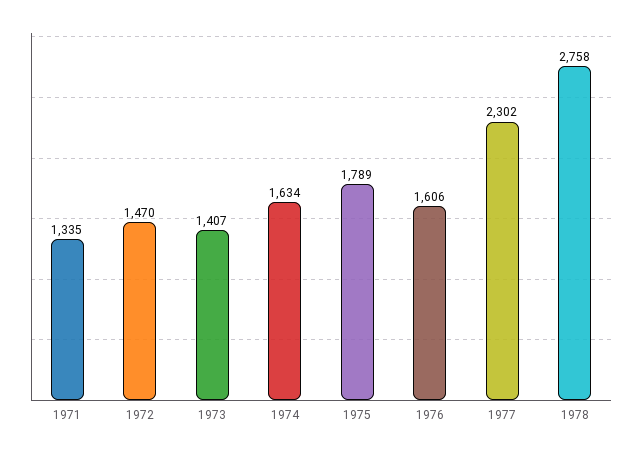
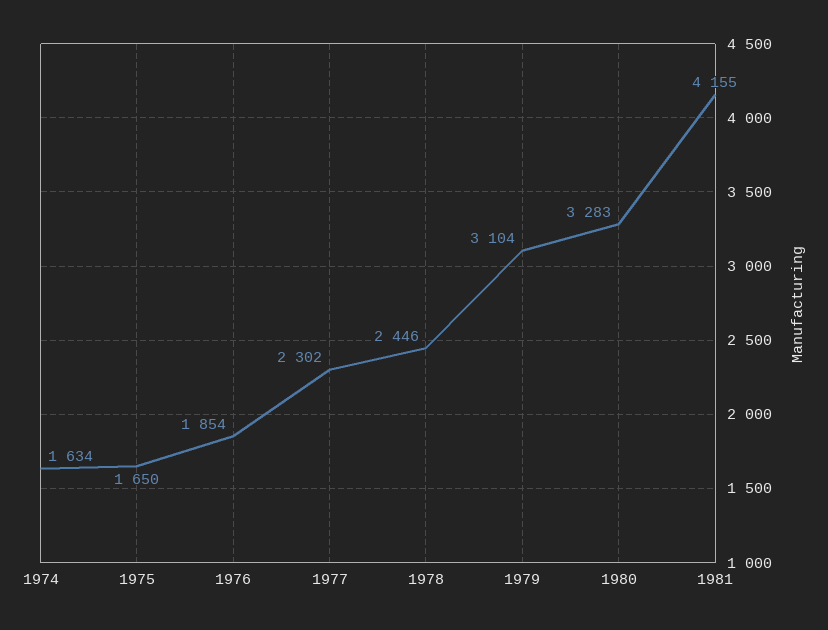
1971: 1335 -> none
1972: 1470 -> none
1973: 1407 -> none
1975: 1789 -> 1650
1976: 1606 -> 1854
1978: 2758 -> 2446
1979: none -> 3104
1980: none -> 3283
1981: none -> 4155

